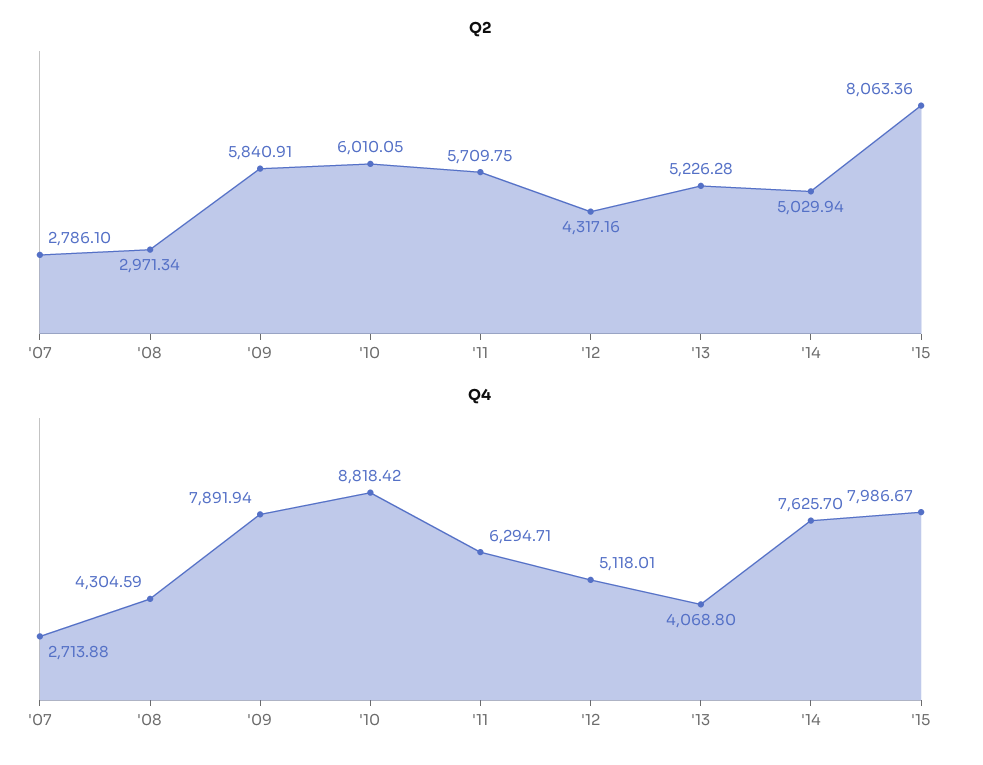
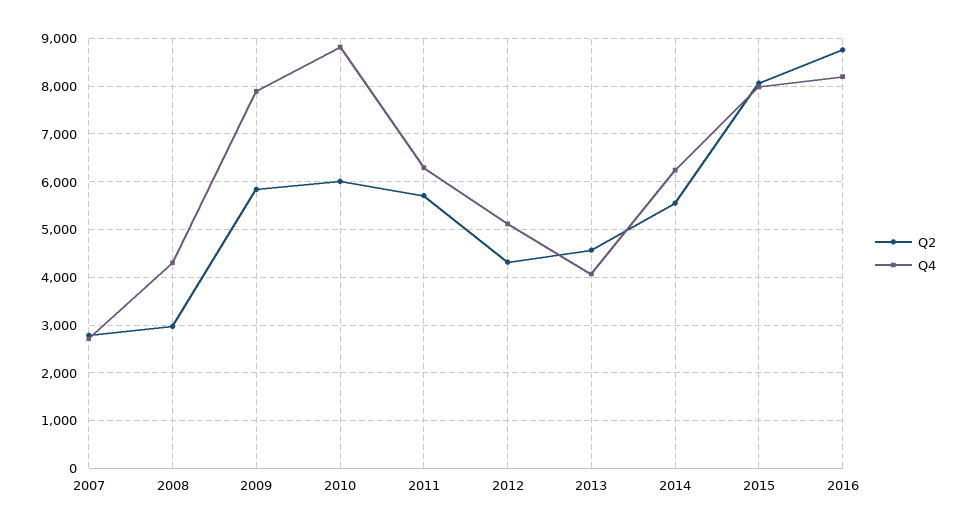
Q2, '13: 5226.28 -> 4600
Q2, '14: 5029.94 -> 5600
Q4, '14: 7625.7 -> 6200
Q2, 2016: none -> 8800
Q4, 2016: none -> 8200

